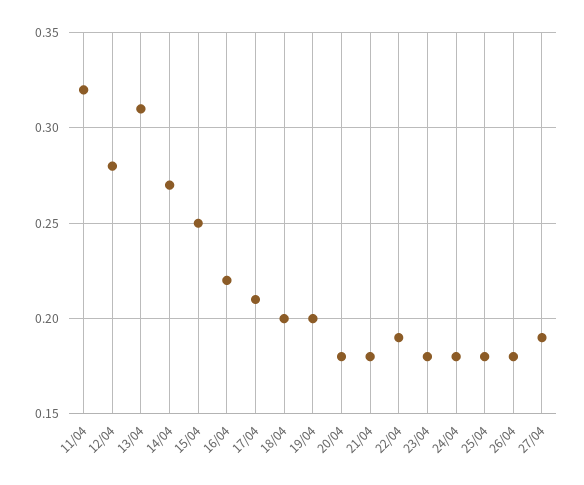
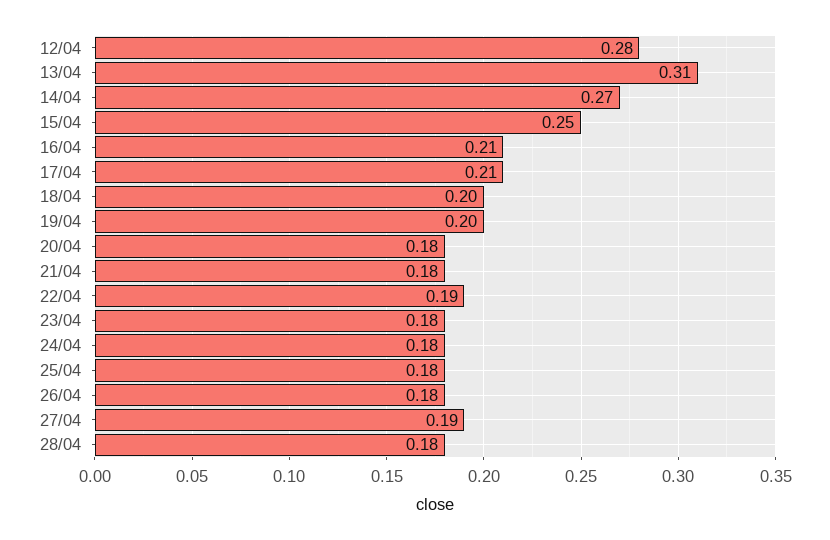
11/04: 0.32 -> none
16/04: 0.22 -> 0.21
28/04: none -> 0.18

